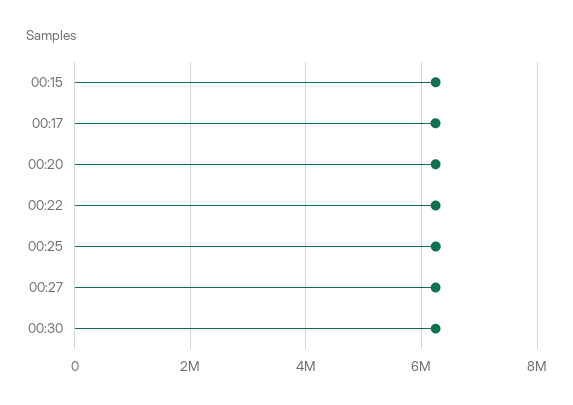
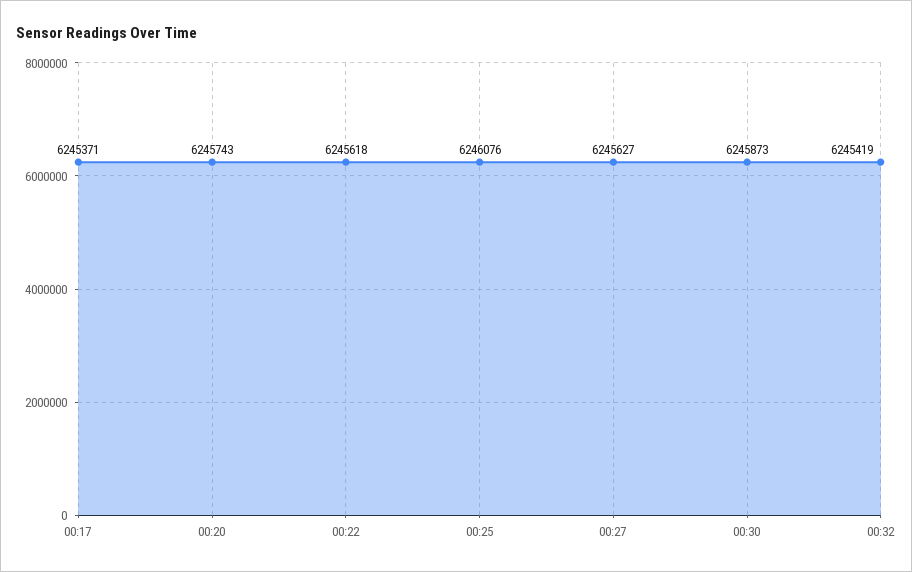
00:15: 6200000 -> none
00:32: none -> 6245419

